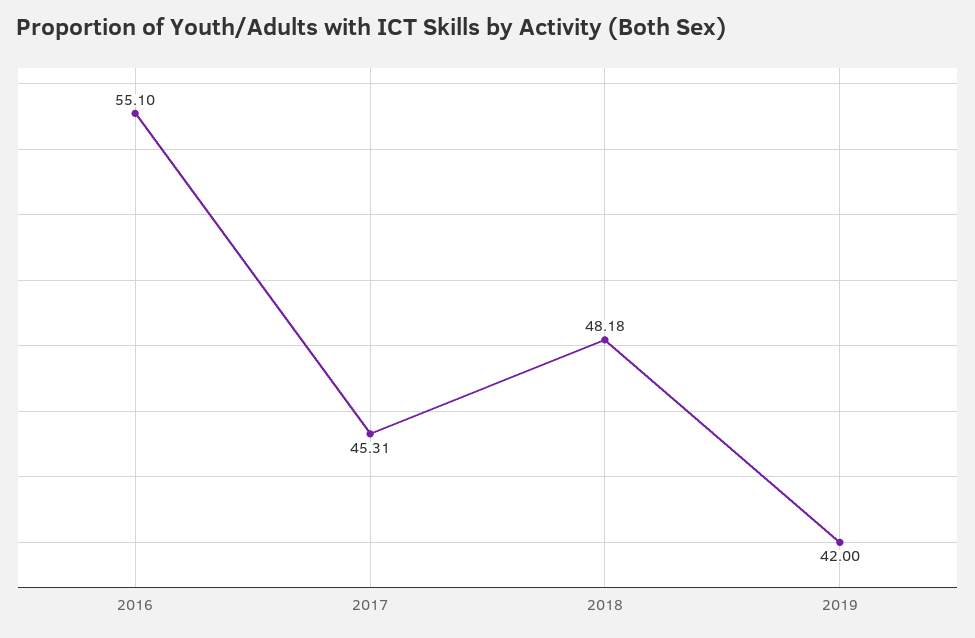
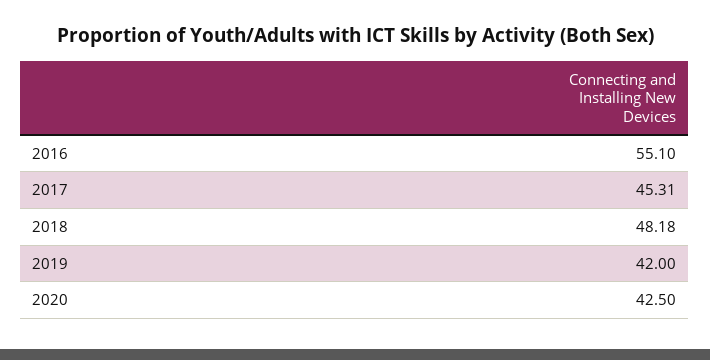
2020: none -> 42.5

